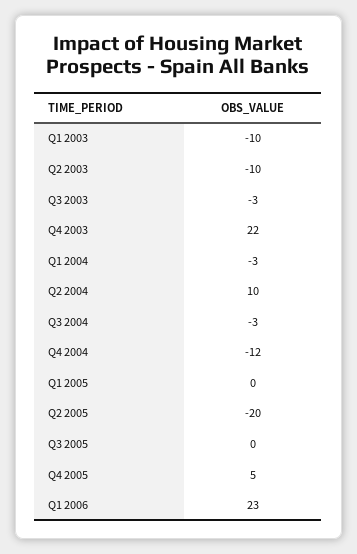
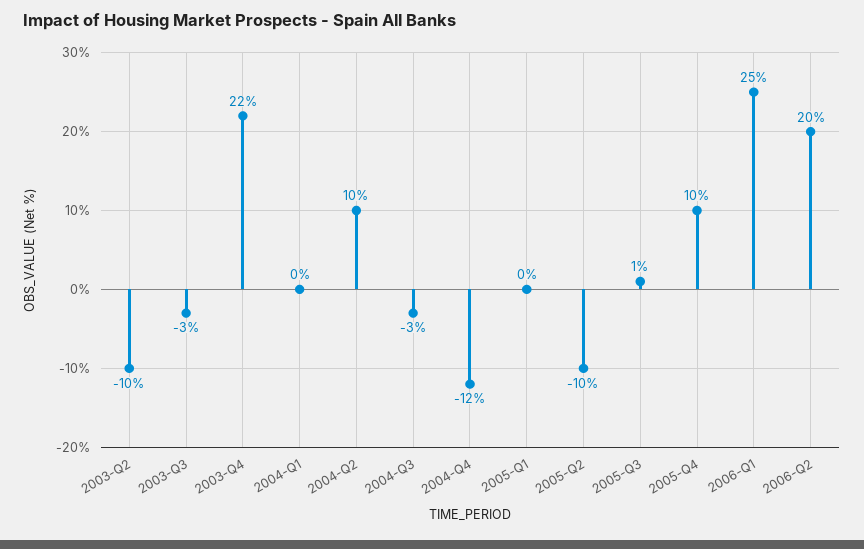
Q1 2003: -10 -> none
Q1 2004: -3 -> 0
Q2 2005: -20 -> -10
Q3 2005: 0 -> 1
Q4 2005: 5 -> 10
Q1 2006: 23 -> 25
2006-Q2: none -> 20

